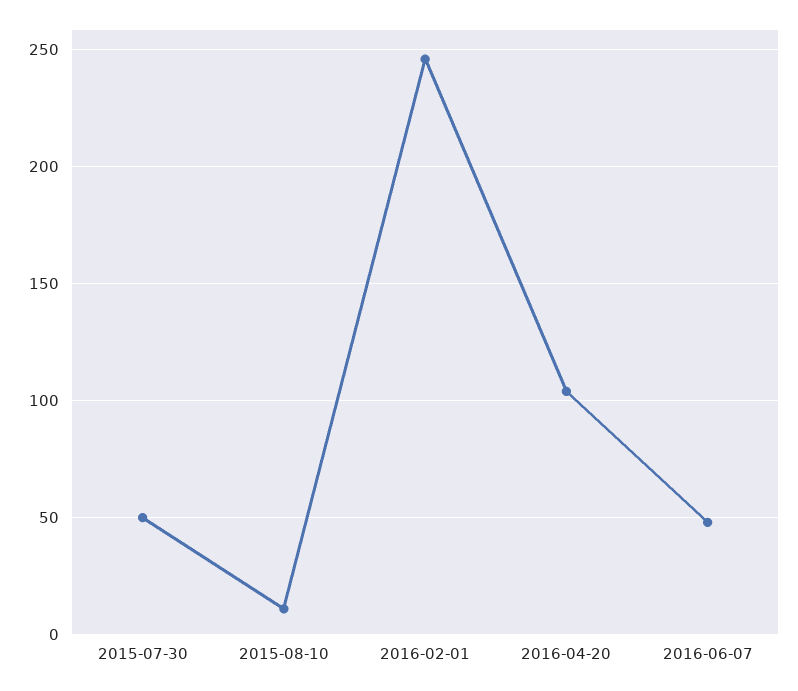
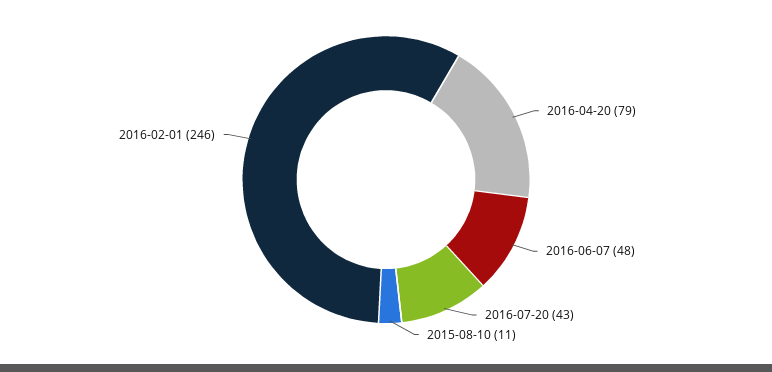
2015-07-30: 50 -> none
2016-04-20: 105 -> 79
2016-07-20: none -> 43

